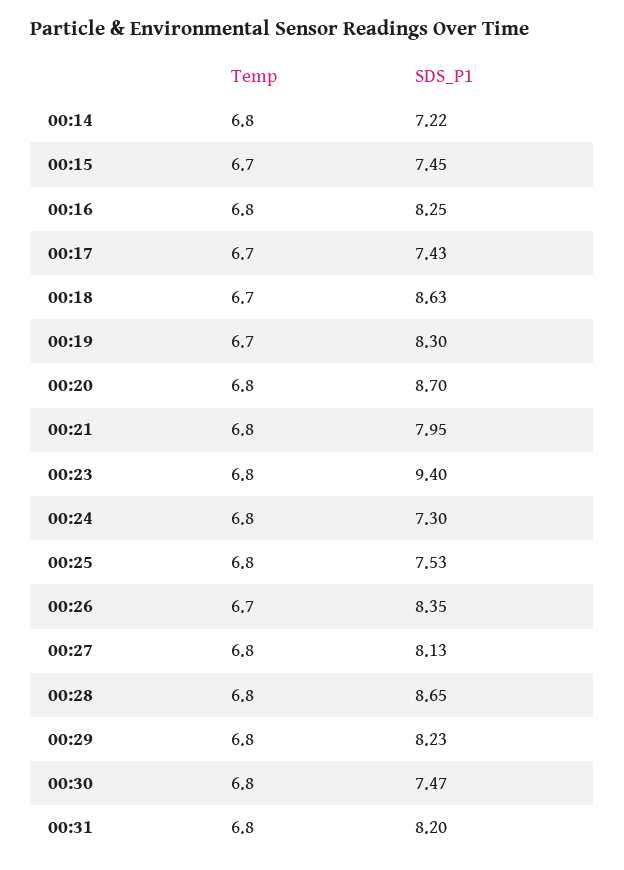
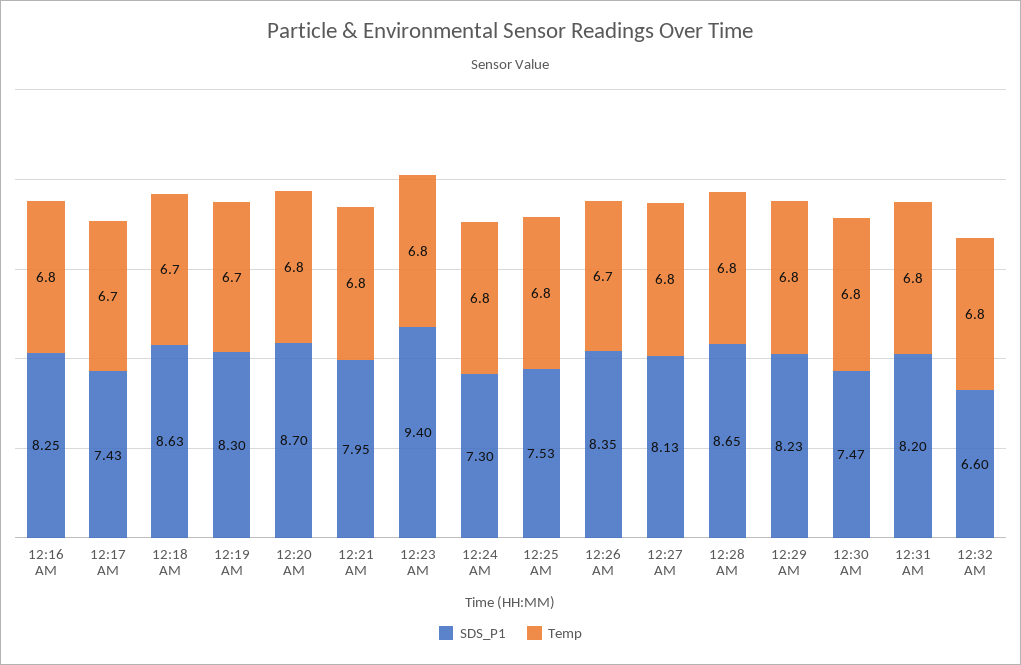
Temp, 00:14: 6.8 -> none
SDS_P1, 00:14: 7.22 -> none
Temp, 00:15: 6.7 -> none
SDS_P1, 00:15: 7.45 -> none
SDS_P1, 12:32 AM: none -> 6.6
Temp, 12:32 AM: none -> 6.8

